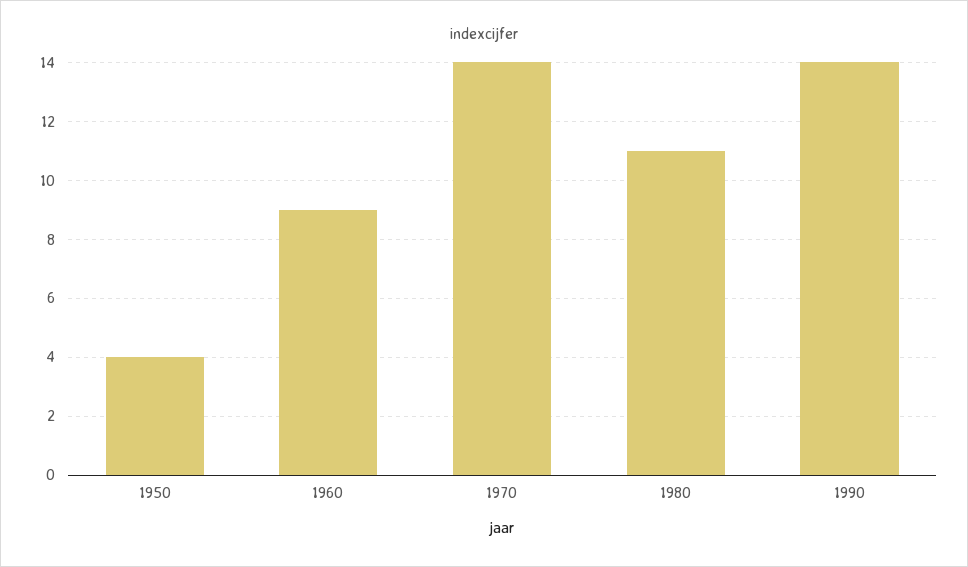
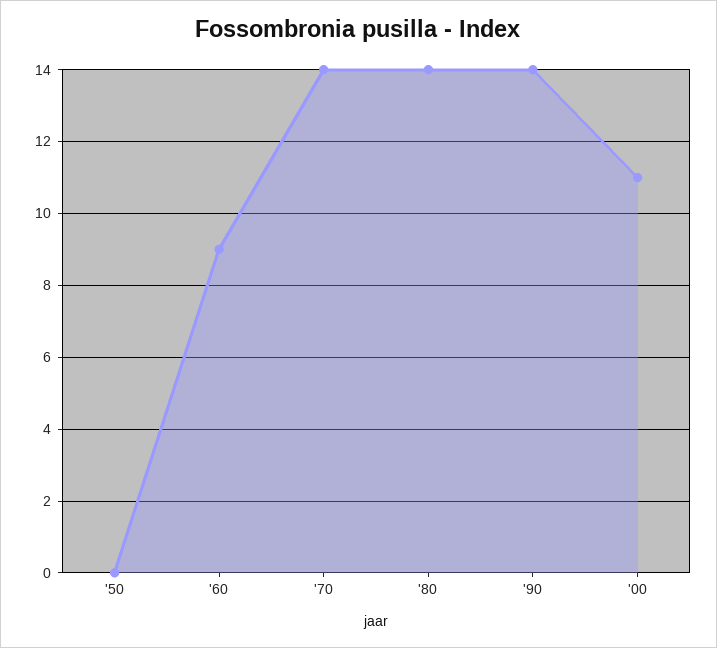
1950: 4 -> 0
1980: 11 -> 14
'00: none -> 11

